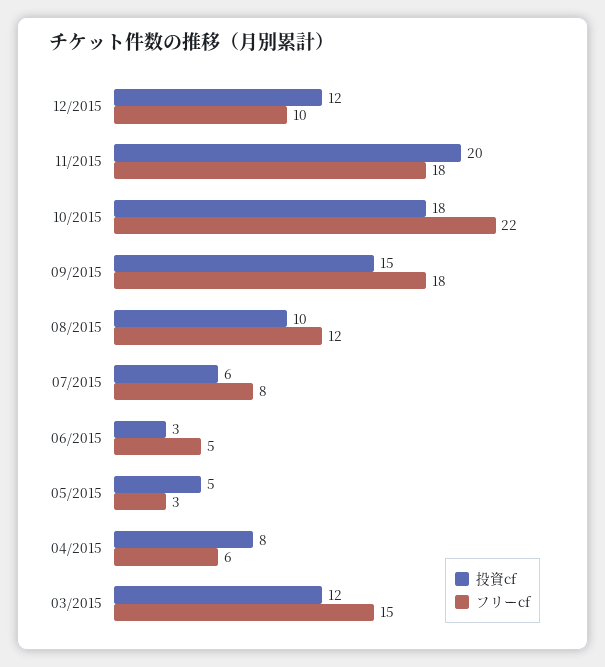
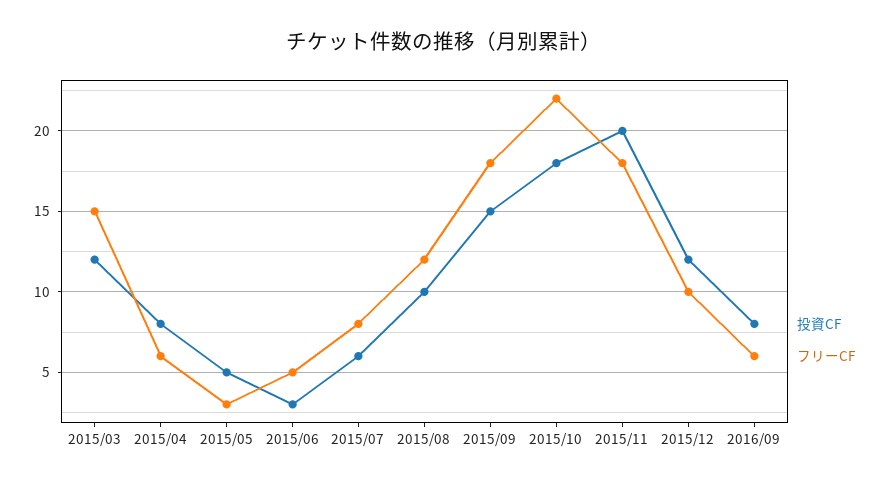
投資cf, 2016/09: none -> 8
フリーcf, 2016/09: none -> 6

